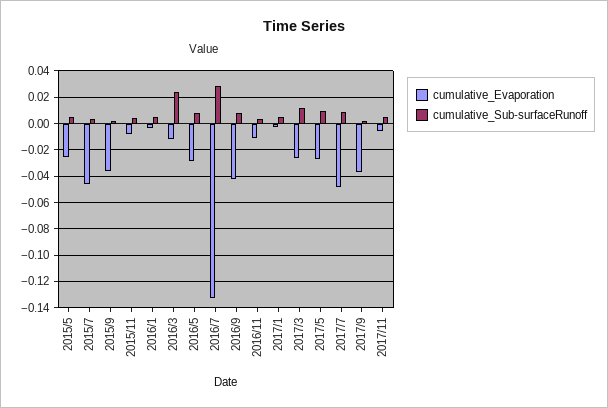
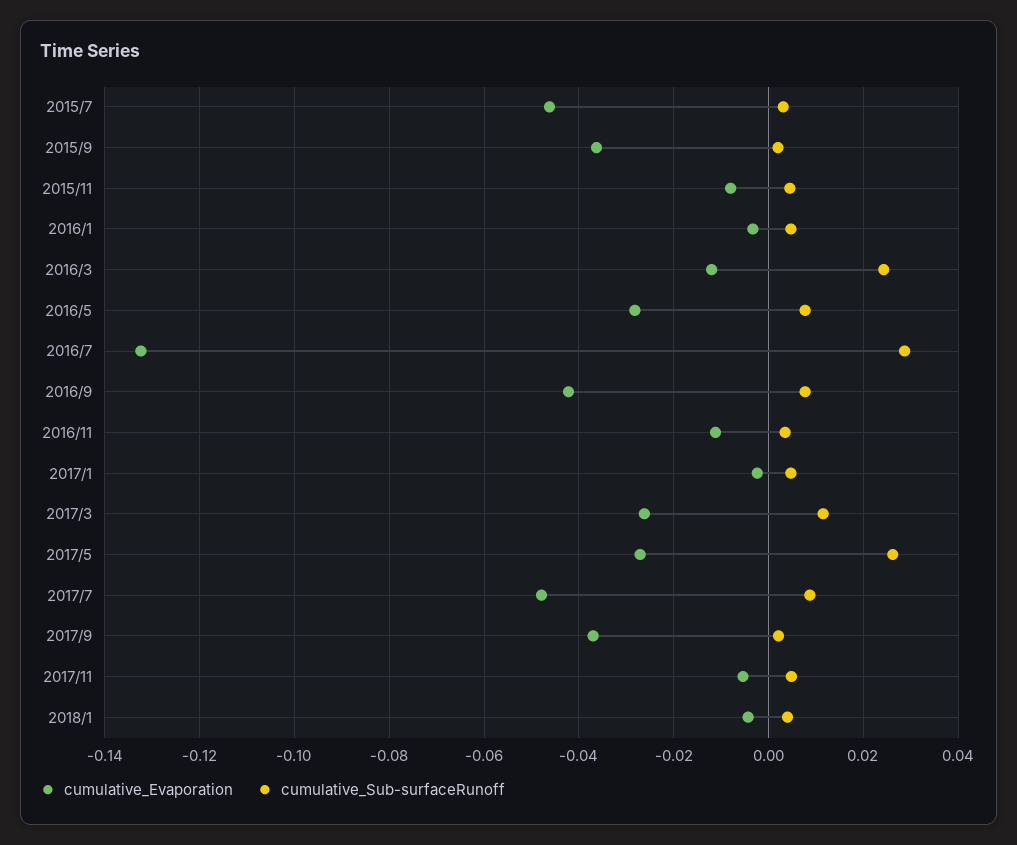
cumulative_Evaporation, 2015/5: -0.025 -> none
cumulative_Sub-surfaceRunoff, 2015/5: 0.005 -> none
cumulative_Sub-surfaceRunoff, 2017/5: 0.01 -> 0.026
cumulative_Evaporation, 2018/1: none -> -0.004
cumulative_Sub-surfaceRunoff, 2018/1: none -> 0.004

